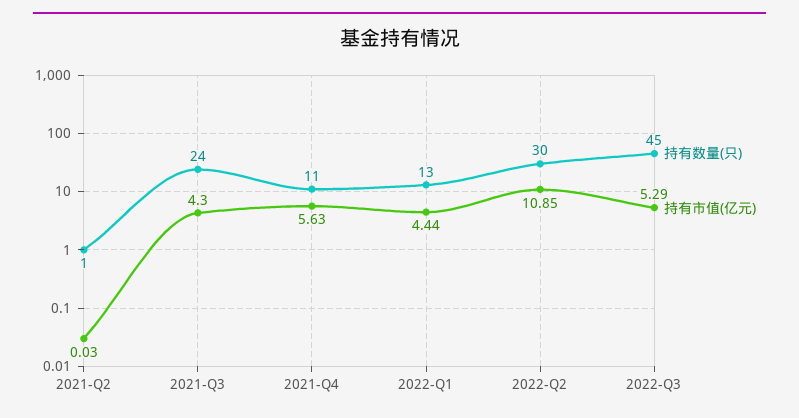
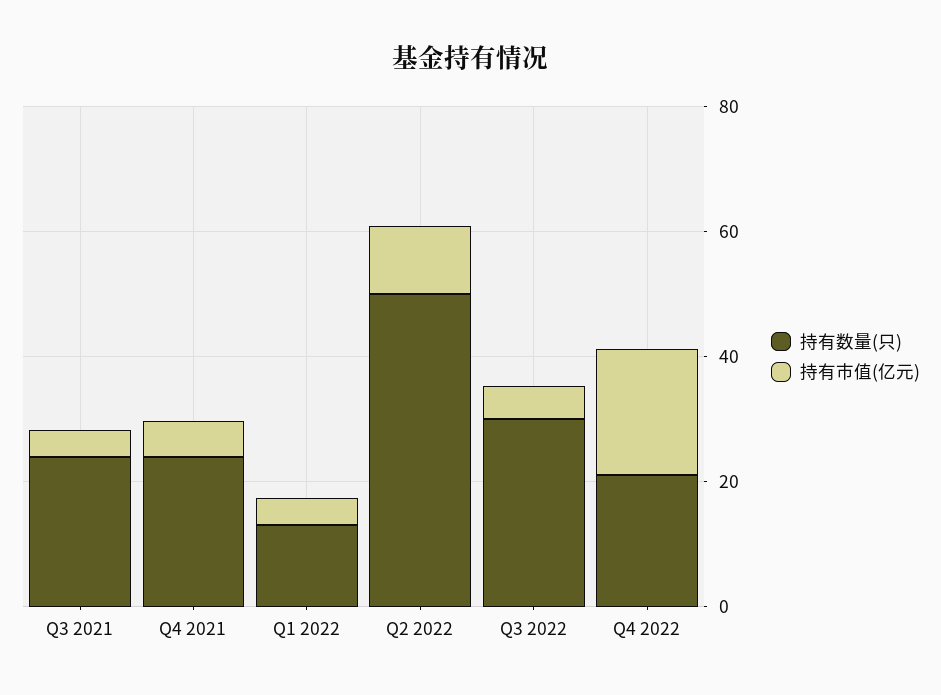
持有数量(只), 2021-Q2: 1 -> none
持有市值(亿元), 2021-Q2: 0.03 -> none
持有数量(只), 2021-Q4: 11 -> 25
持有数量(只), 2022-Q2: 30 -> 50
持有数量(只), 2022-Q3: 45 -> 30
持有数量(只), Q4 2022: none -> 20
持有市值(亿元), Q4 2022: none -> 20

